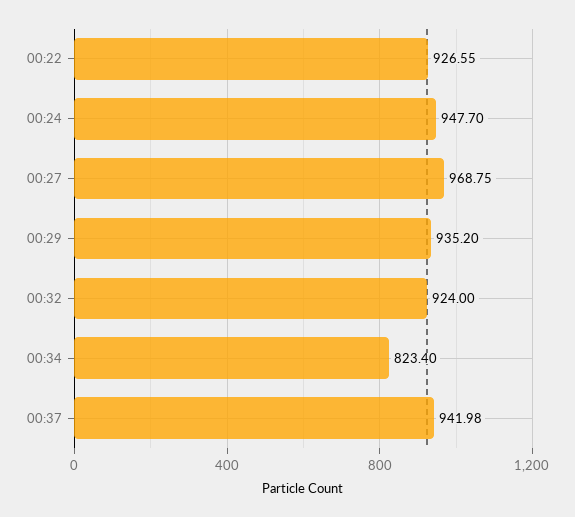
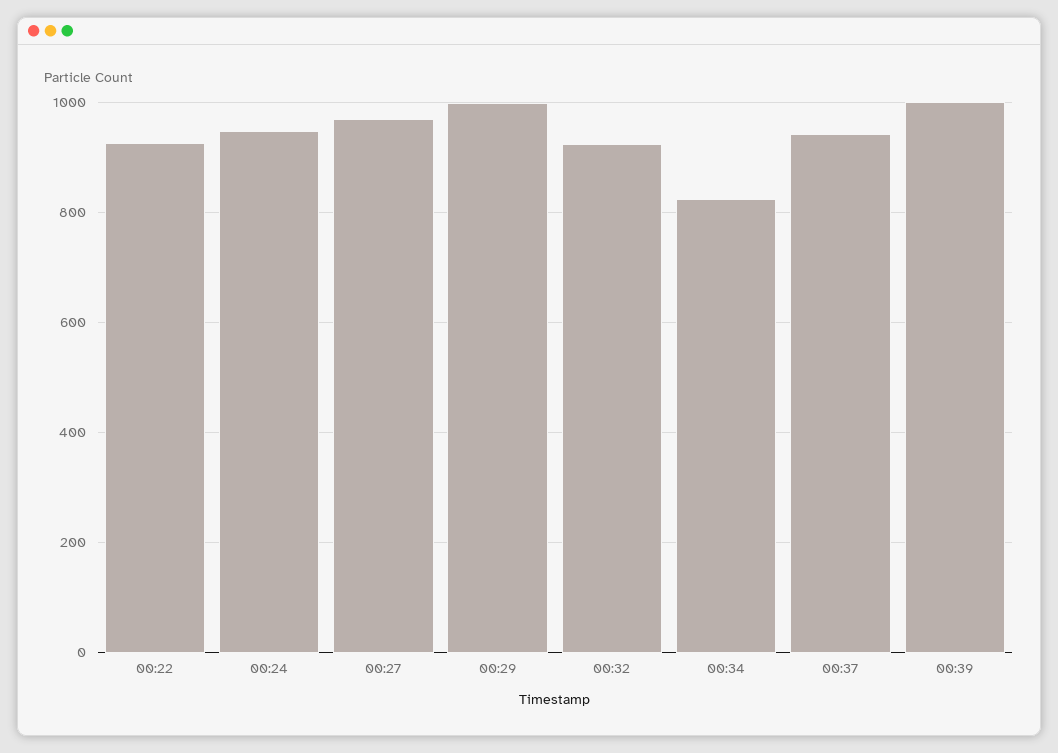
00:29: 935.2 -> 1000
00:39: none -> 1000

